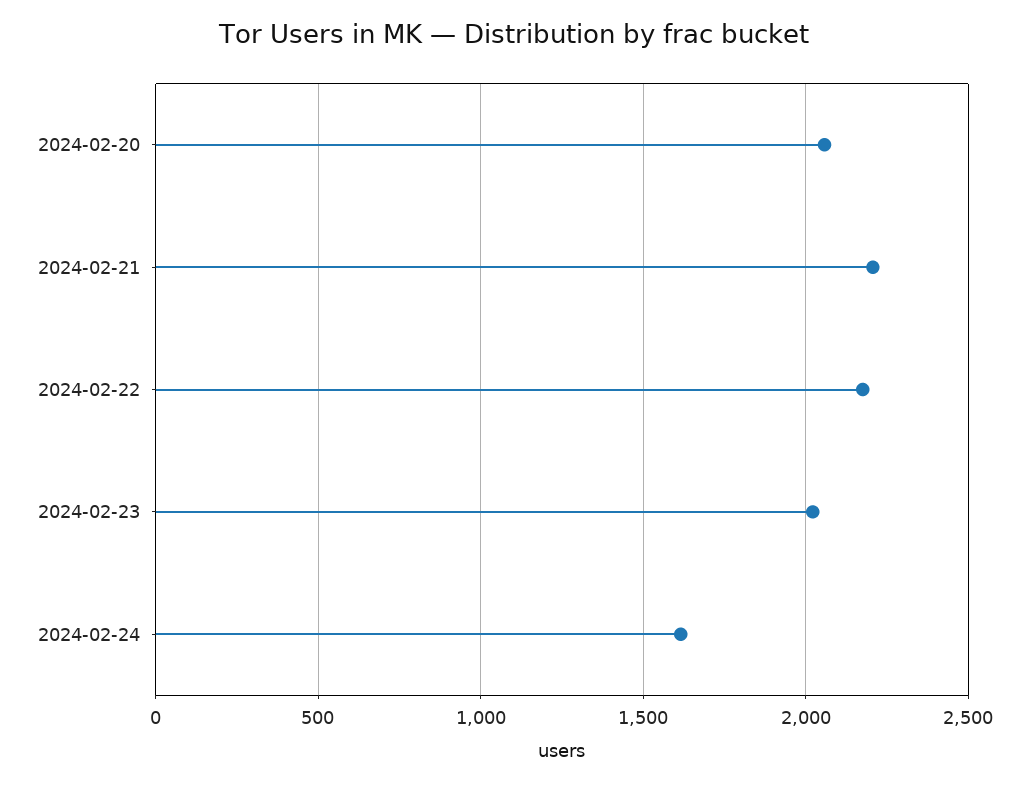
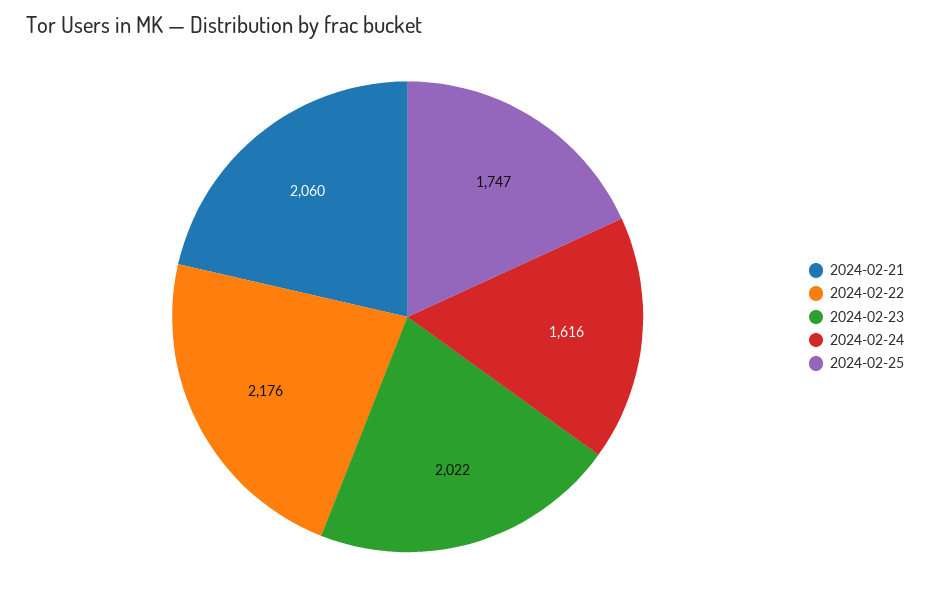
2024-02-20: 2050 -> none
2024-02-21: 2200 -> 2060
2024-02-25: none -> 1747

